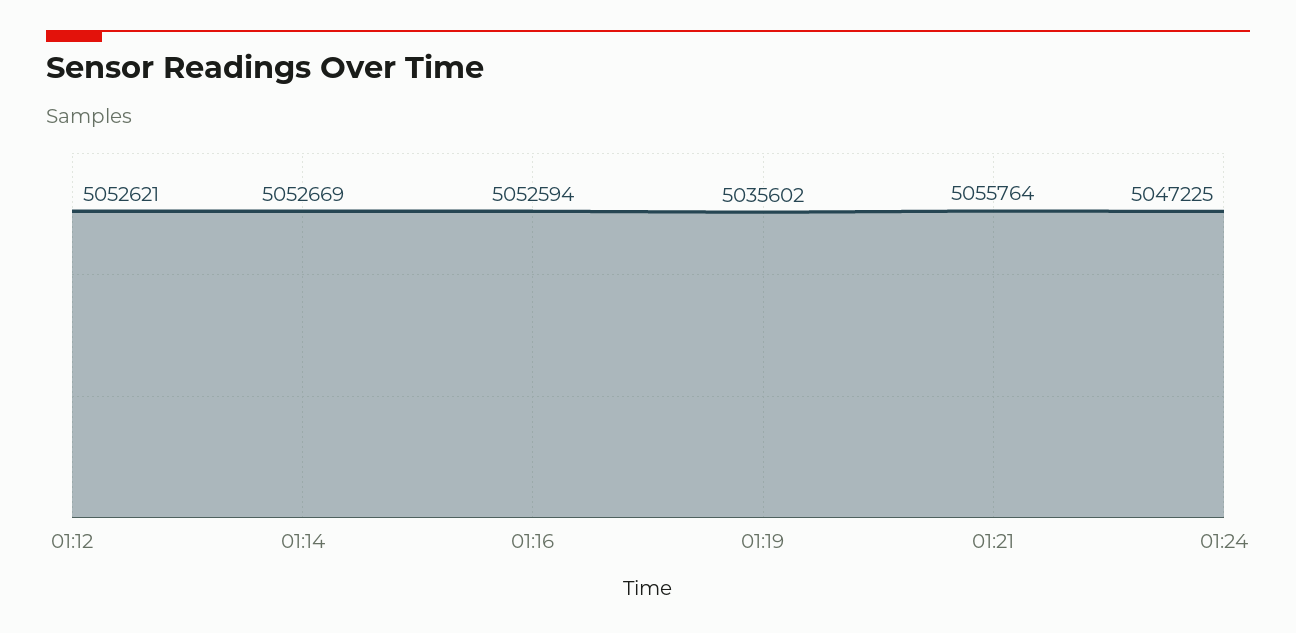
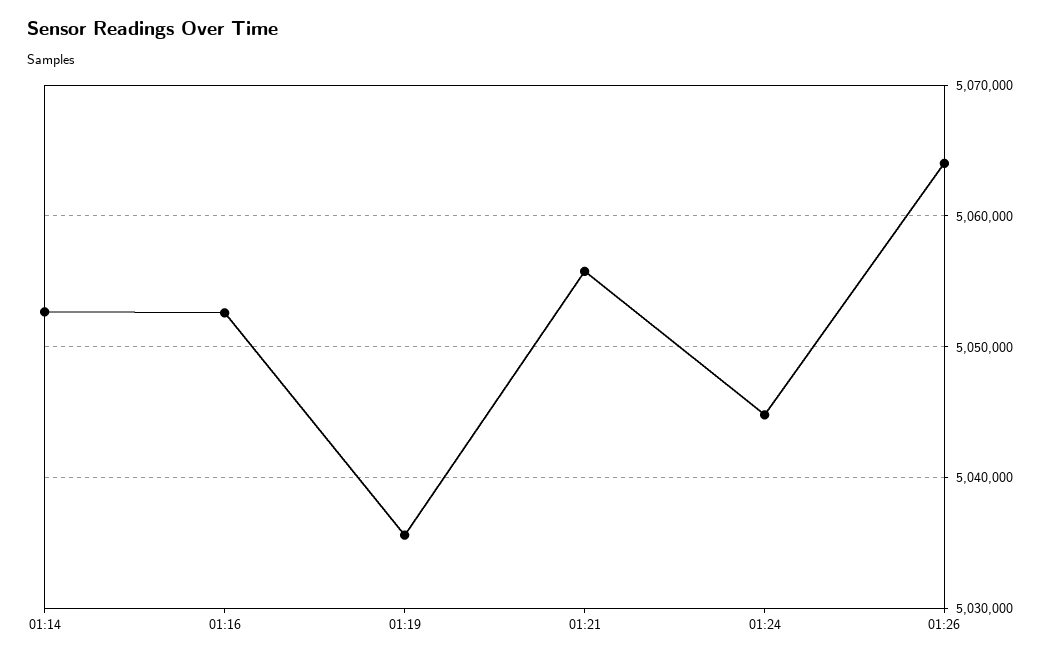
01:12: 5052621 -> none
01:24: 5047225 -> 5045000
01:26: none -> 5064000

